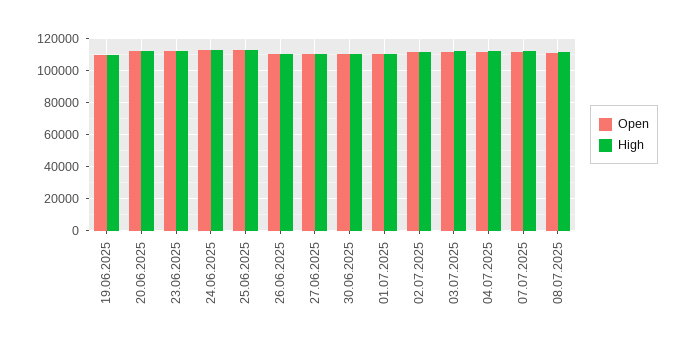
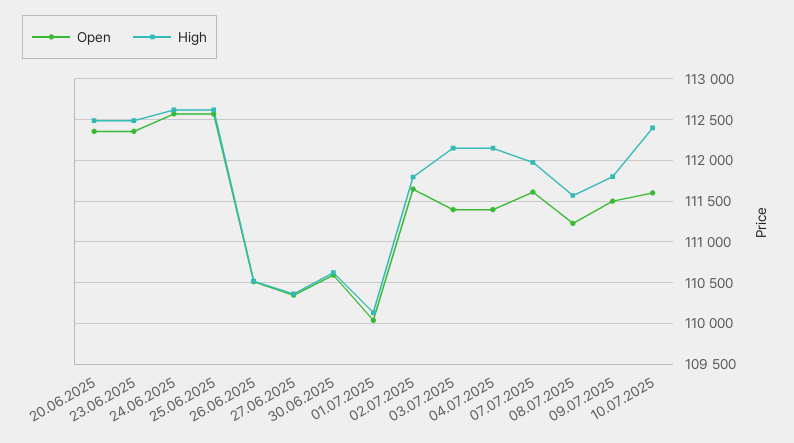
Open, 19.06.2025: 110000 -> none
High, 19.06.2025: 110000 -> none
Open, 09.07.2025: none -> 111500
High, 09.07.2025: none -> 111800
Open, 10.07.2025: none -> 111600
High, 10.07.2025: none -> 112400

